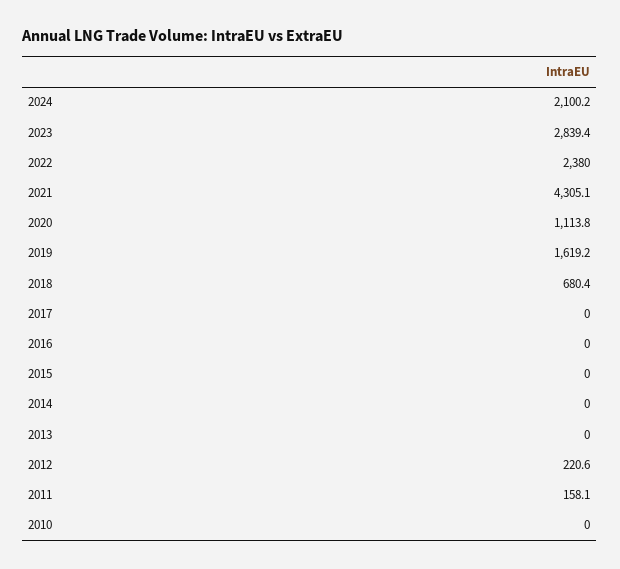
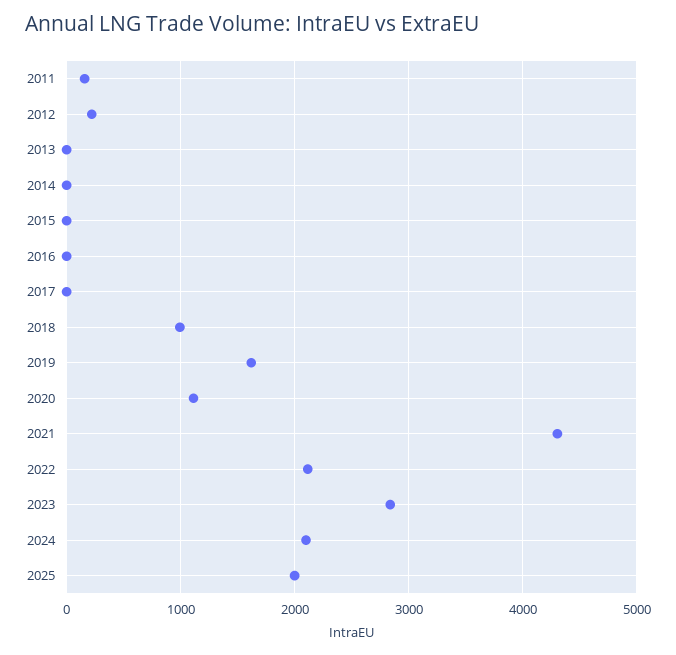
2022: 2380 -> 2100
2018: 680.4 -> 1000
2010: 0 -> none
2025: none -> 2000

